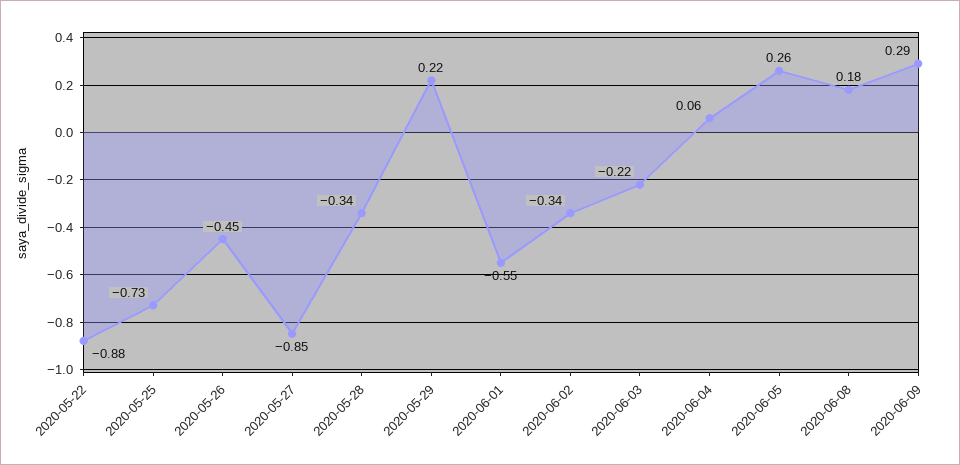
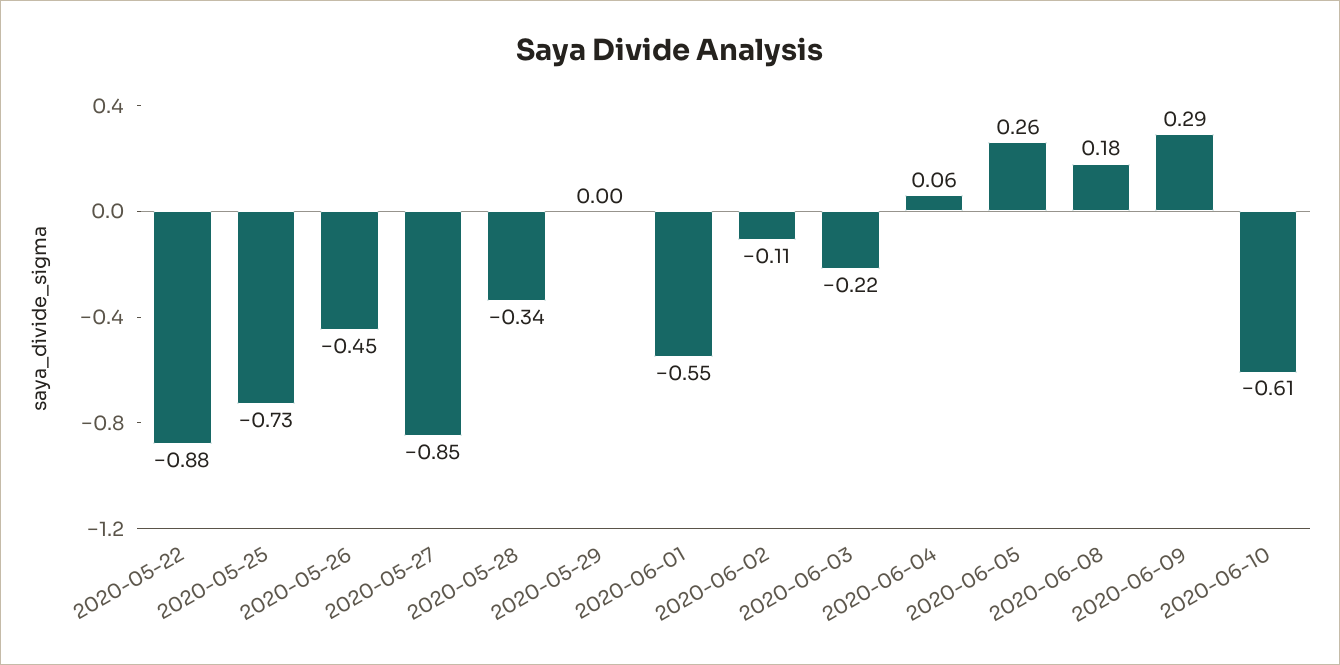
2020-05-29: 0.22 -> 0
2020-06-02: -0.34 -> -0.11
2020-06-10: none -> -0.61

